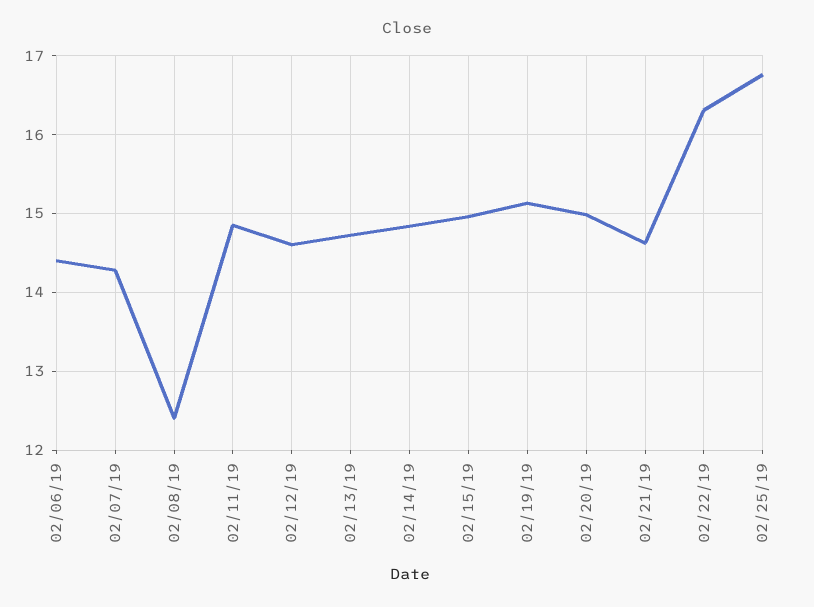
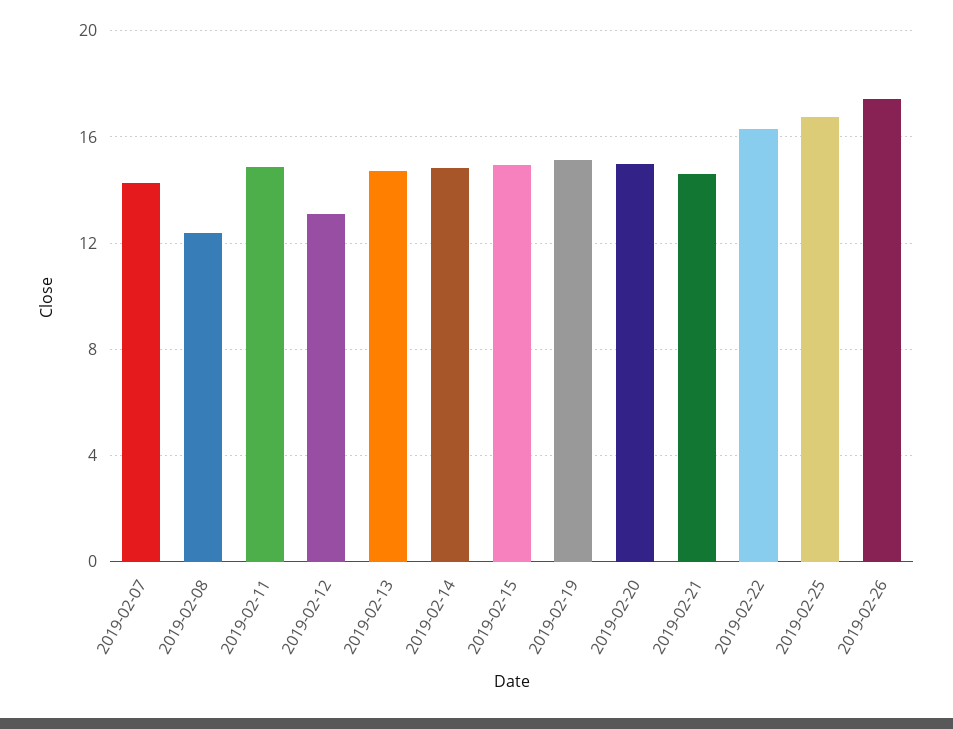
02/06/19: 14.4 -> none
02/12/19: 14.6 -> 13
2019-02-26: none -> 17.5

